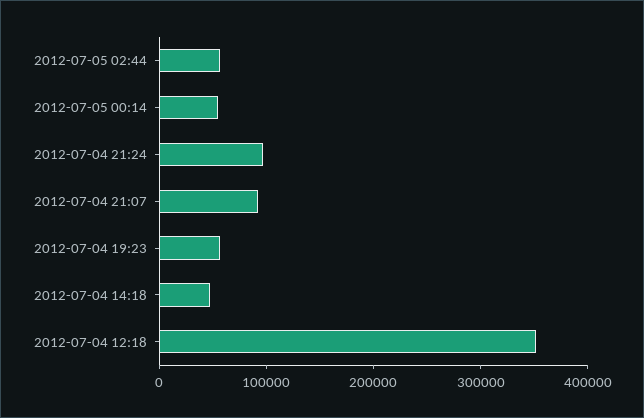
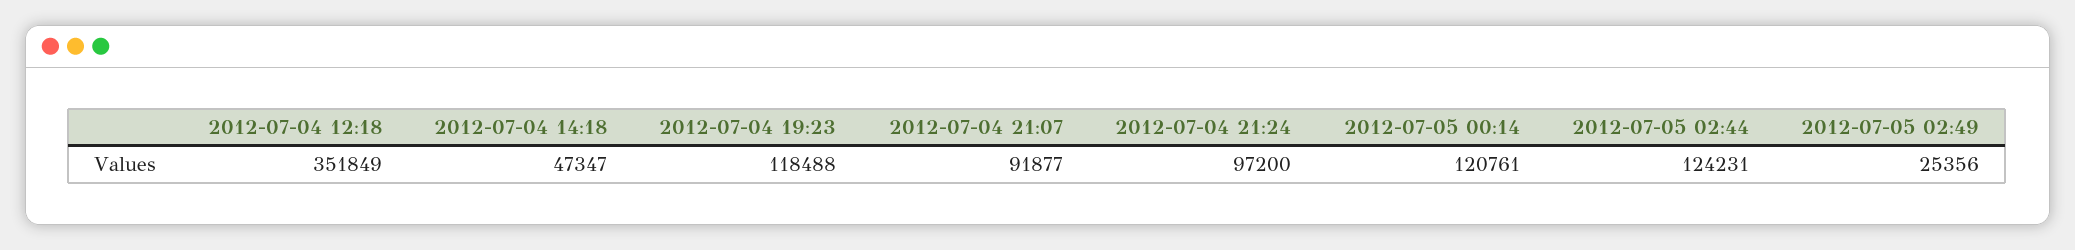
2012-07-05 02:44: 60000 -> 124231
2012-07-05 00:14: 60000 -> 120761
2012-07-04 19:23: 60000 -> 118488
2012-07-05 02:49: none -> 25356

